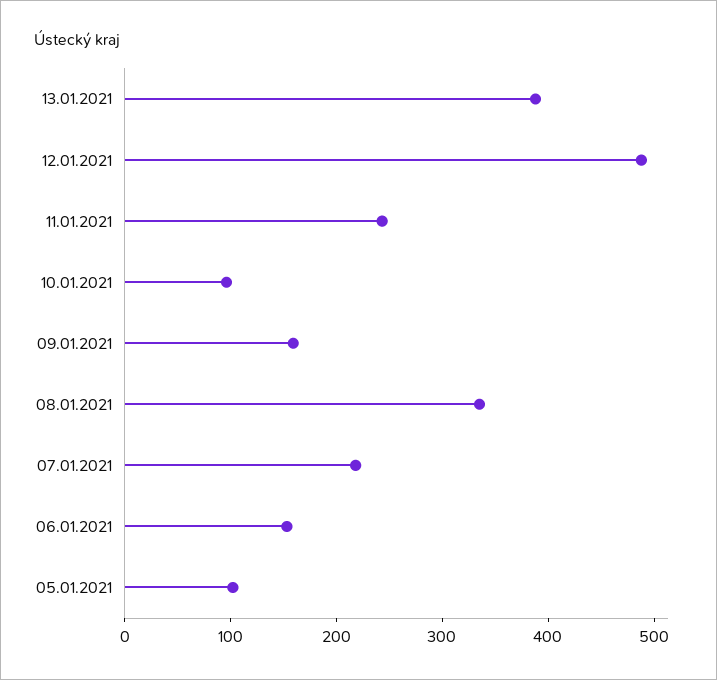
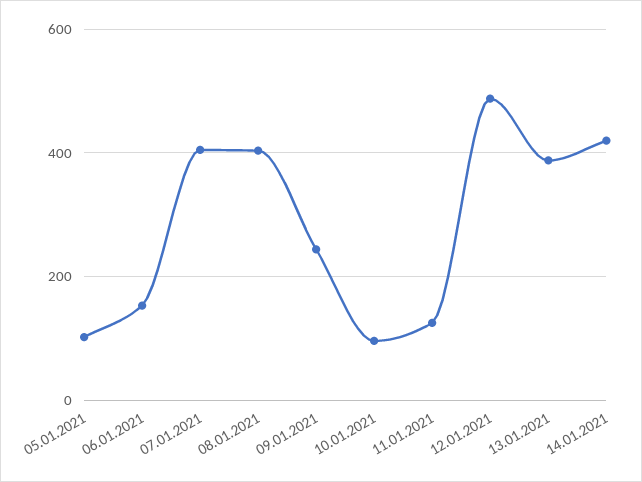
11.01.2021: 240 -> 120
09.01.2021: 160 -> 240
08.01.2021: 340 -> 400
07.01.2021: 220 -> 400
14.01.2021: none -> 420

